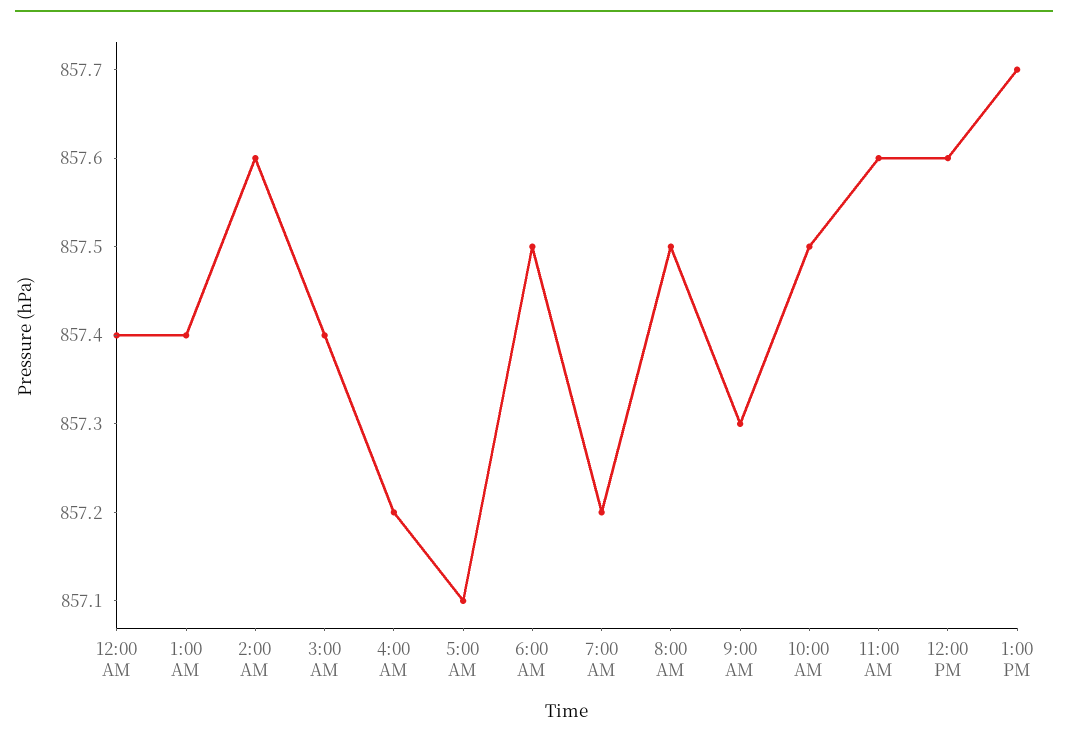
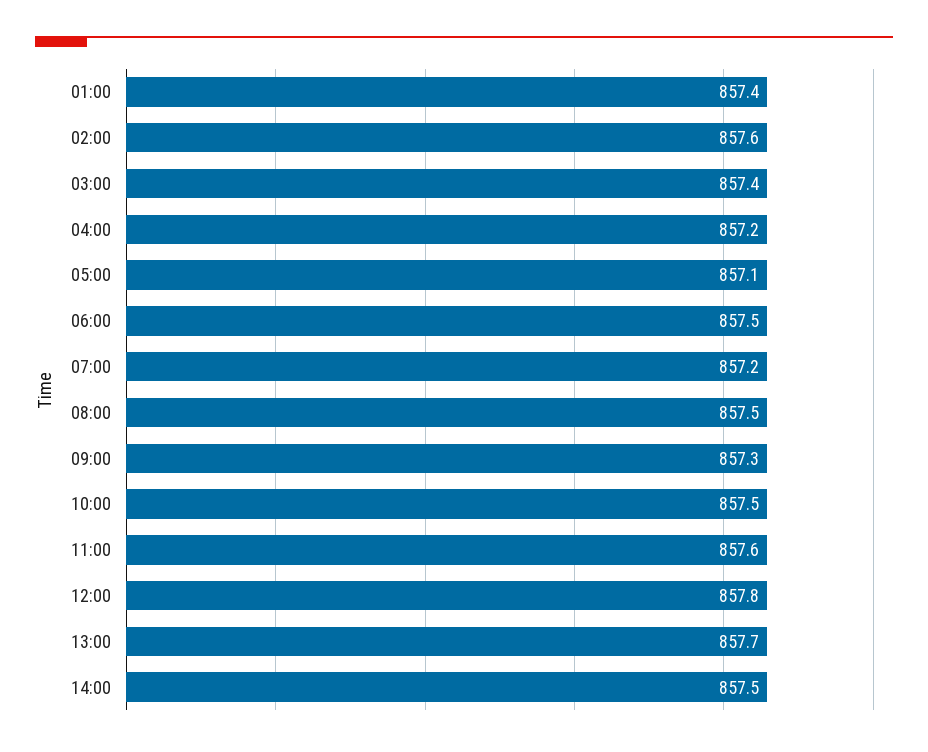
12:00 AM: 857.4 -> none
12:00 PM: 857.6 -> 857.8
14:00: none -> 857.5

